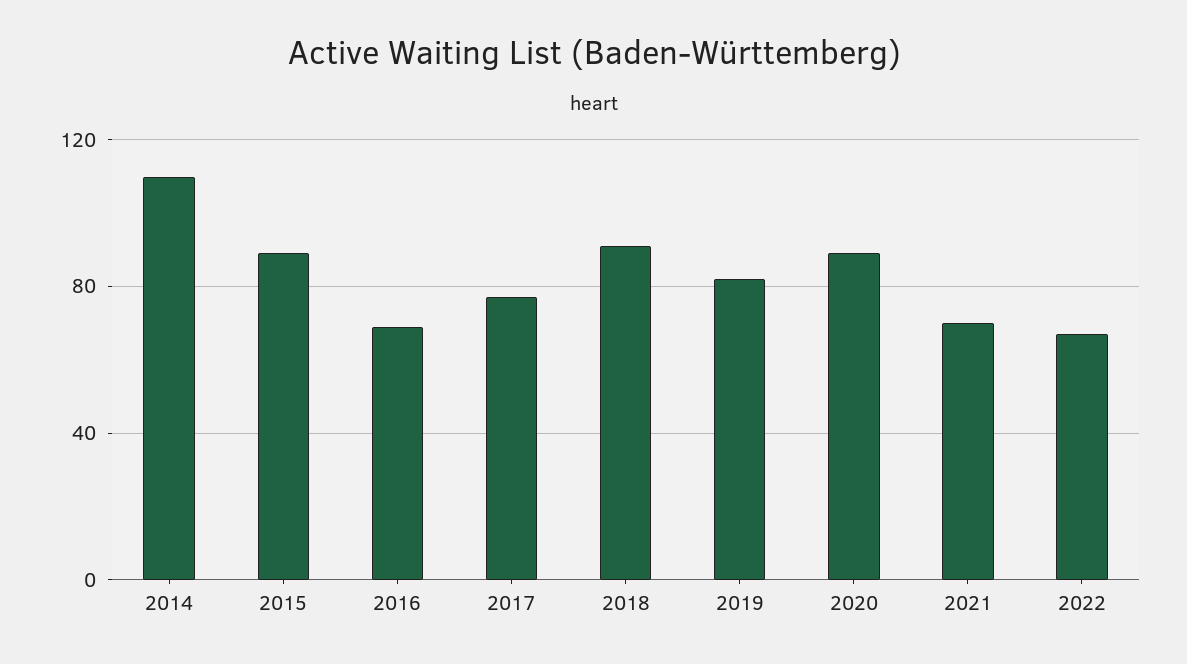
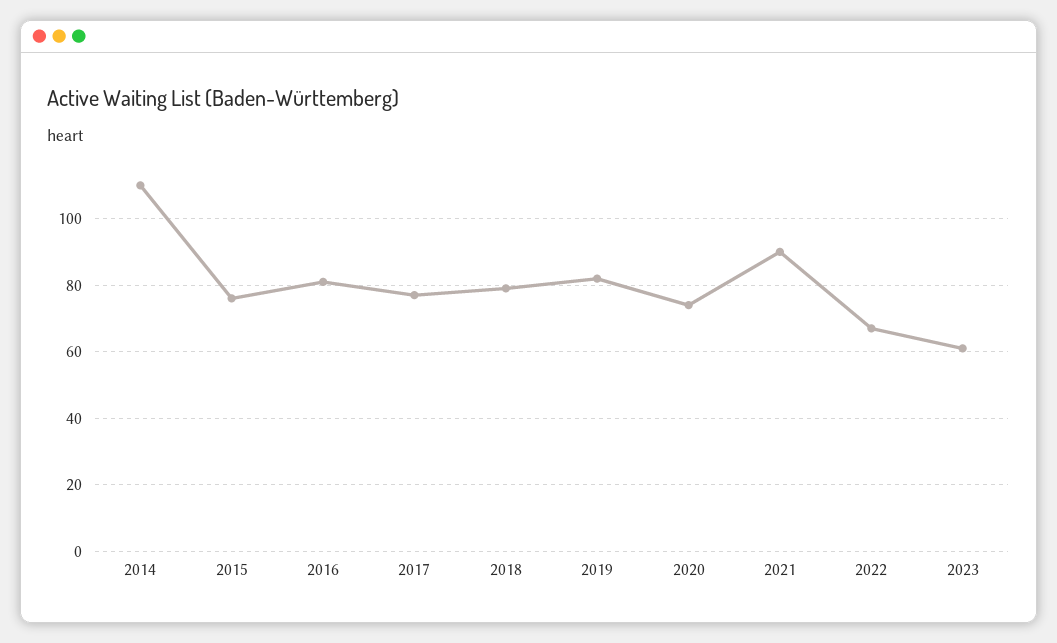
2015: 90 -> 75
2016: 70 -> 80
2018: 90 -> 80
2020: 90 -> 75
2021: 70 -> 90
2023: none -> 60

